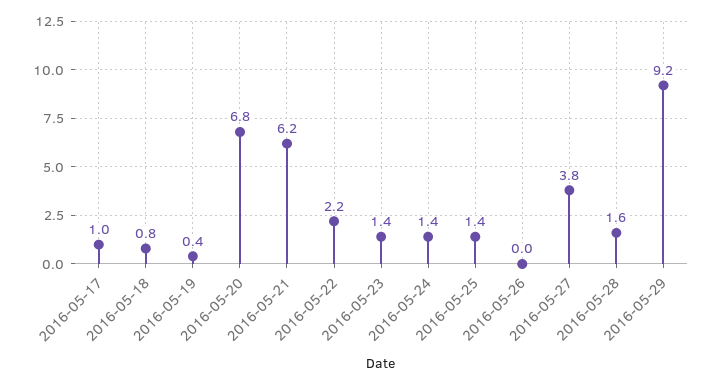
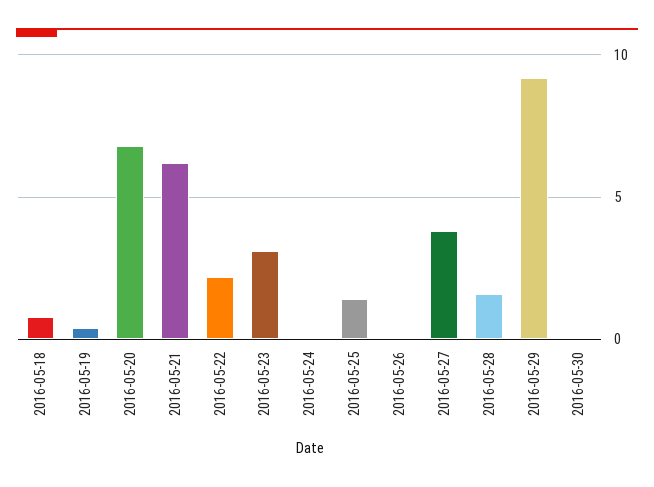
2016-05-17: 1 -> none
2016-05-23: 1.4 -> 3
2016-05-24: 1.4 -> 0
2016-05-30: none -> 0

